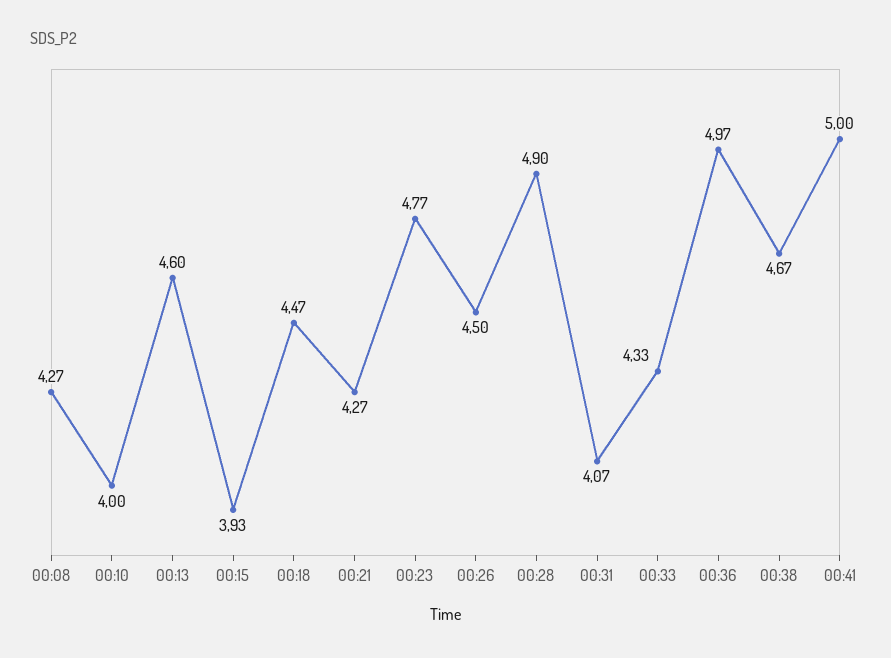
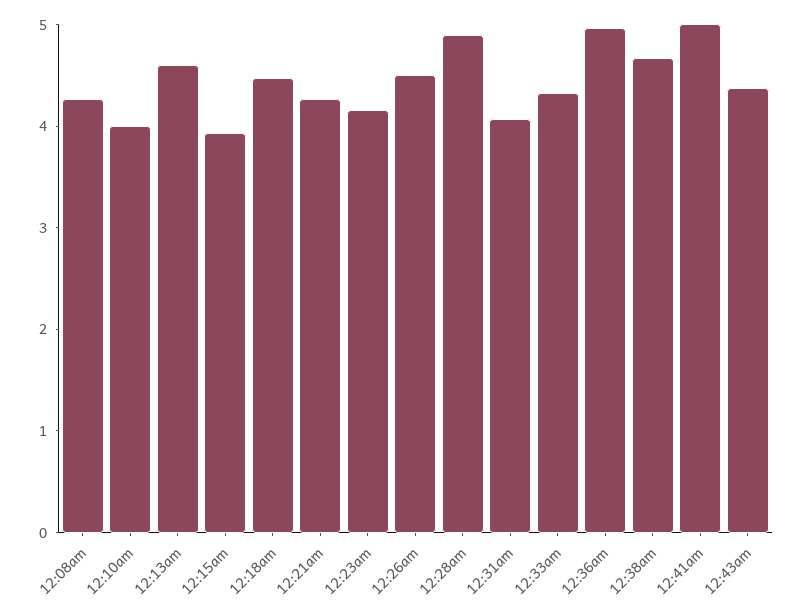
00:23: 4.77 -> 4.2
12:43am: none -> 4.4

